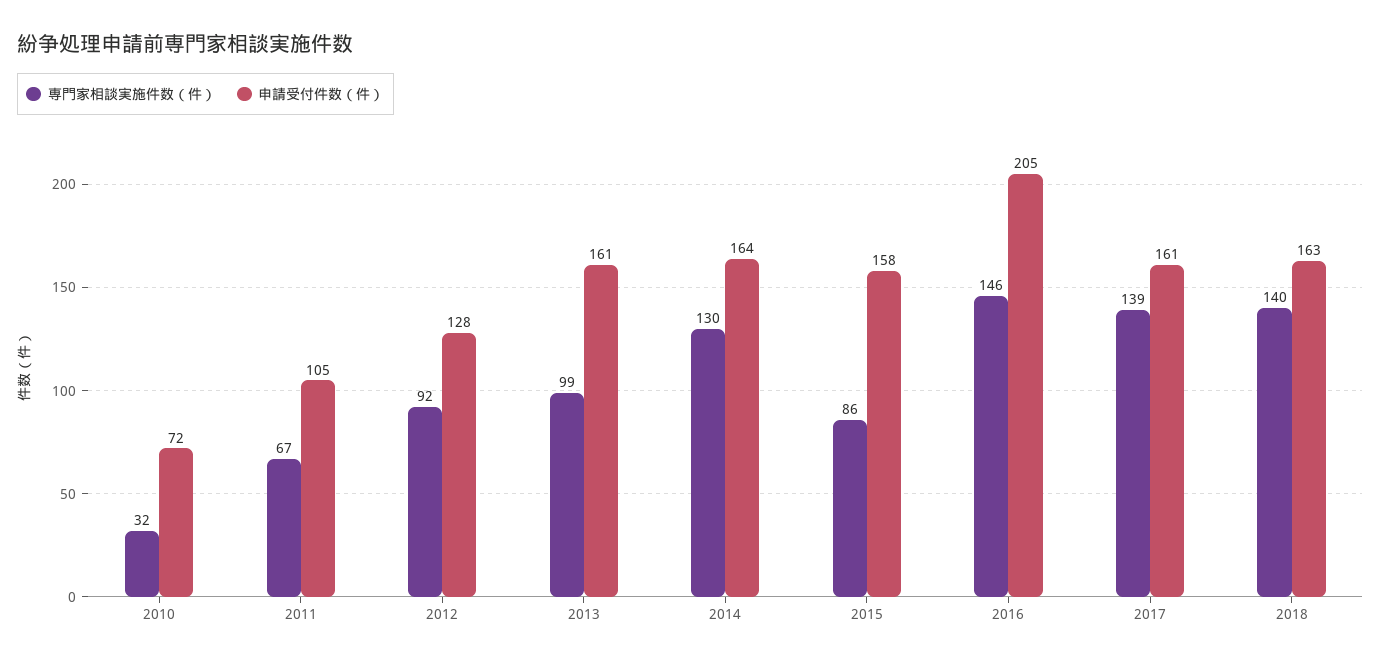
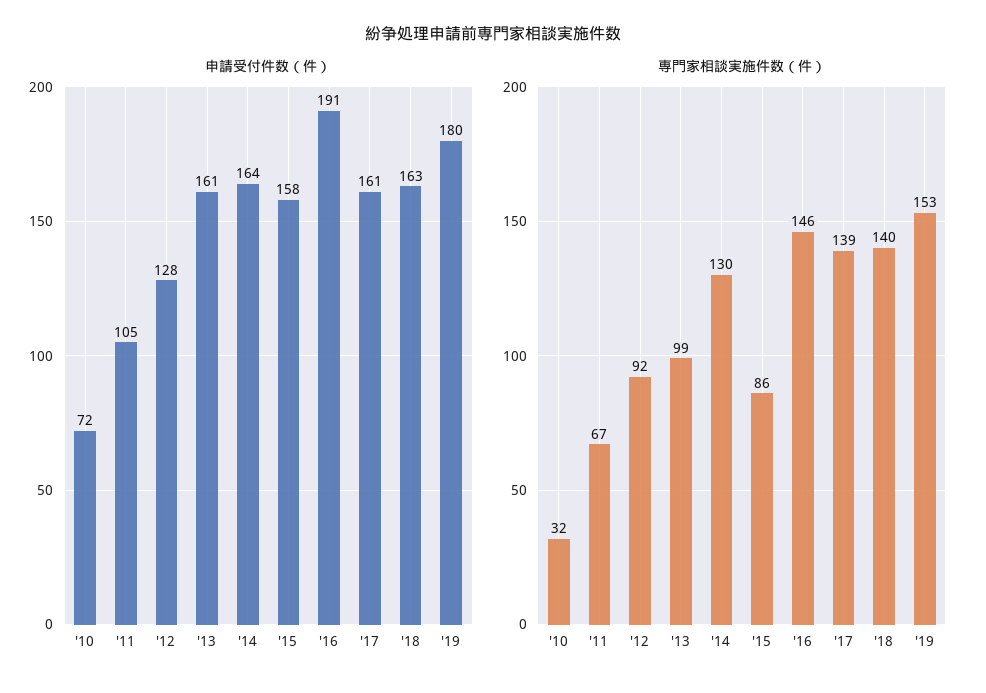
申請受付件数（件）, 2016: 205 -> 191
申請受付件数（件）, '19: none -> 180
専門家相談実施件数（件）, '19: none -> 153

